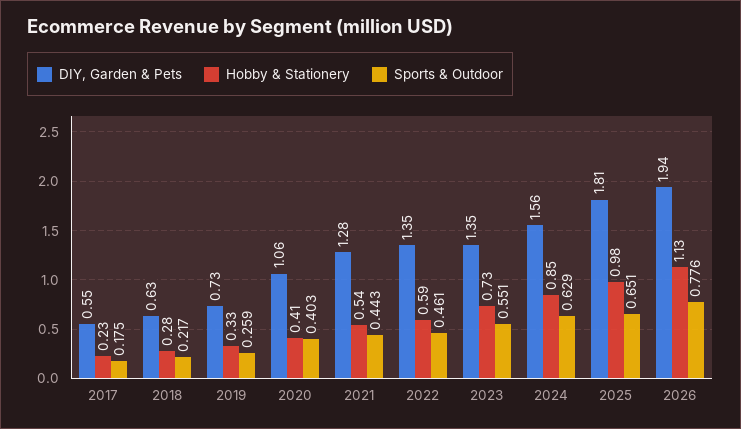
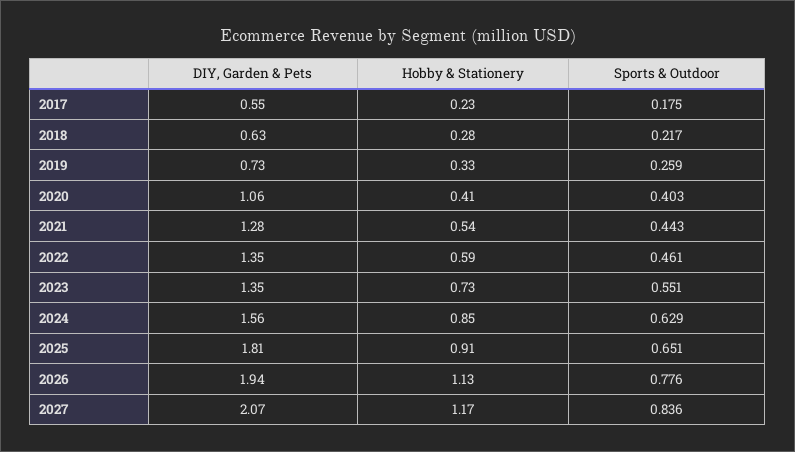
Hobby & Stationery, 2025: 0.98 -> 0.91
DIY, Garden & Pets, 2027: none -> 2.07
Hobby & Stationery, 2027: none -> 1.17
Sports & Outdoor, 2027: none -> 0.836

